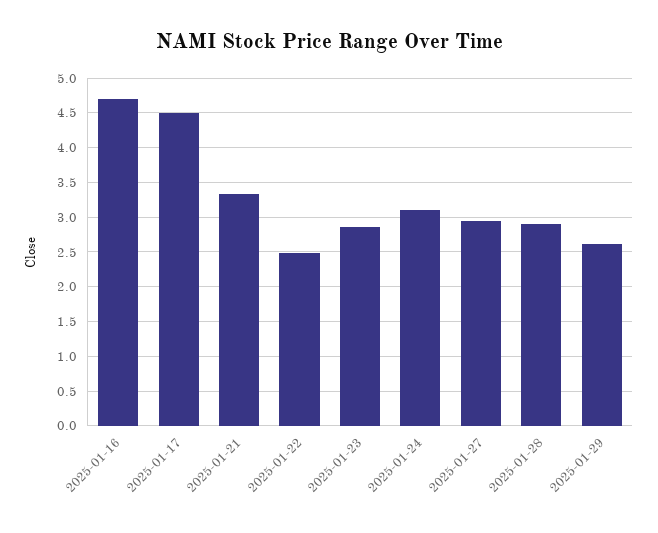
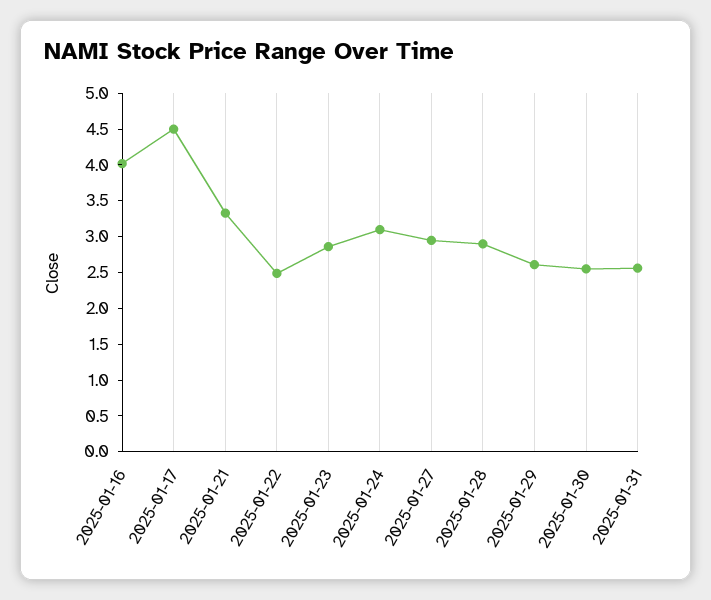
2025-01-16: 4.7 -> 4
2025-01-30: none -> 2.5
2025-01-31: none -> 2.5

